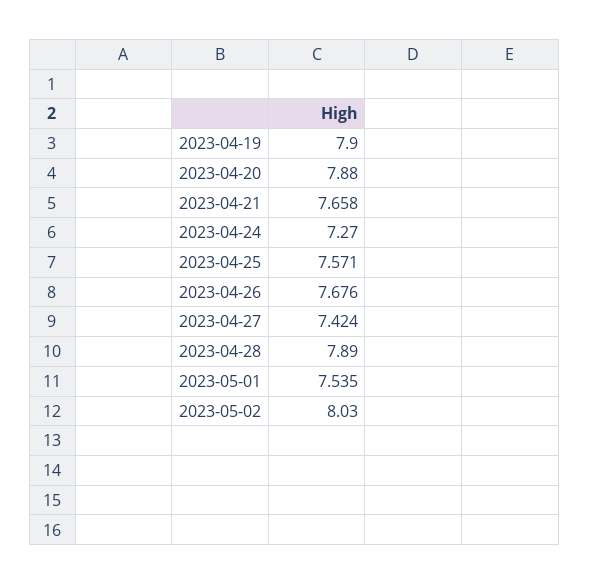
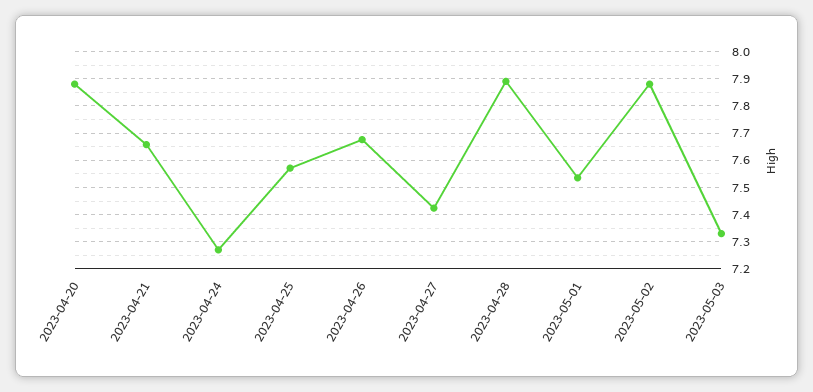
2023-04-19: 7.9 -> none
2023-05-02: 8.03 -> 7.875
2023-05-03: none -> 7.325

